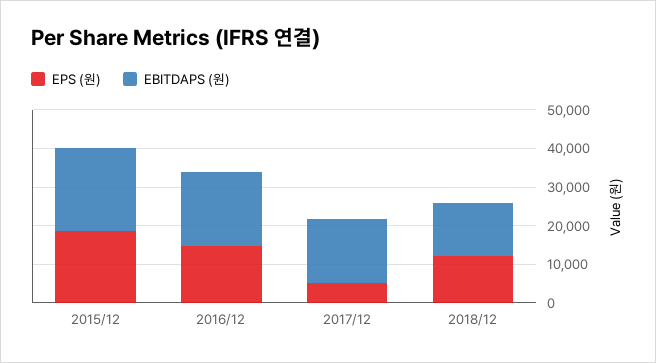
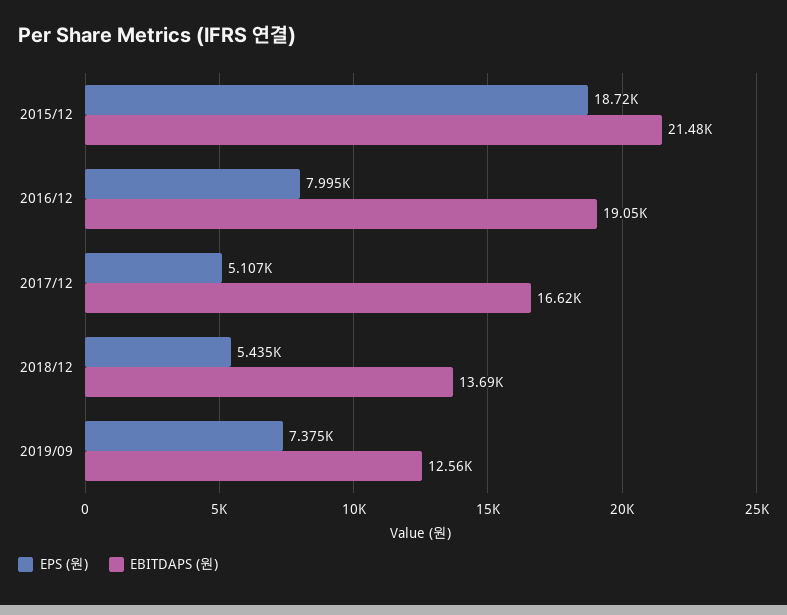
EPS (원), 2016/12: 15000 -> 7995
EPS (원), 2018/12: 12500 -> 5435
EPS (원), 2019/09: none -> 7375
EBITDAPS (원), 2019/09: none -> 12560

